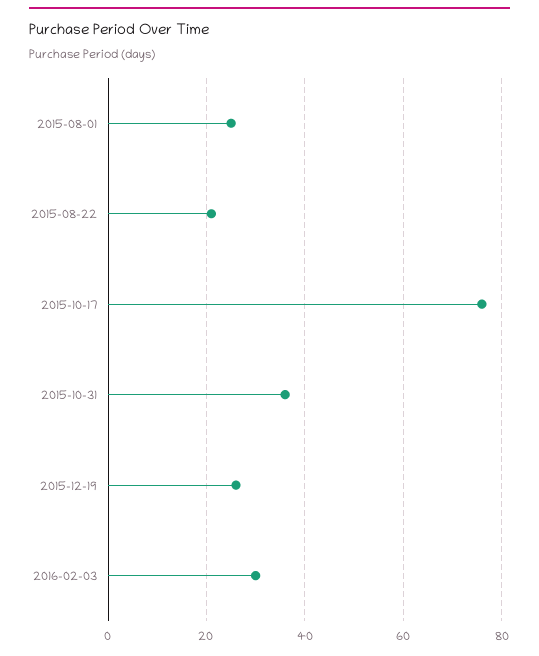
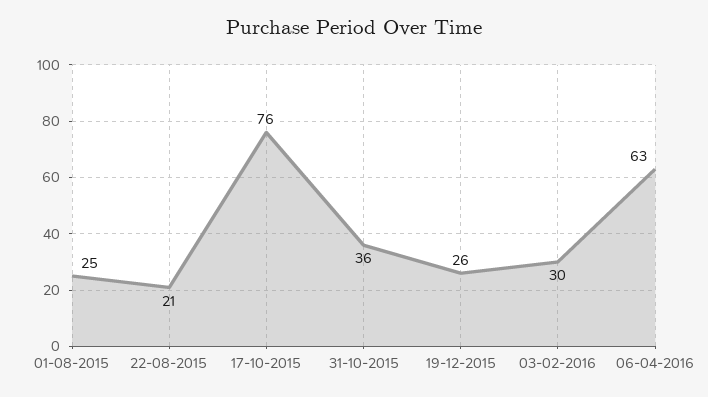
06-04-2016: none -> 63

